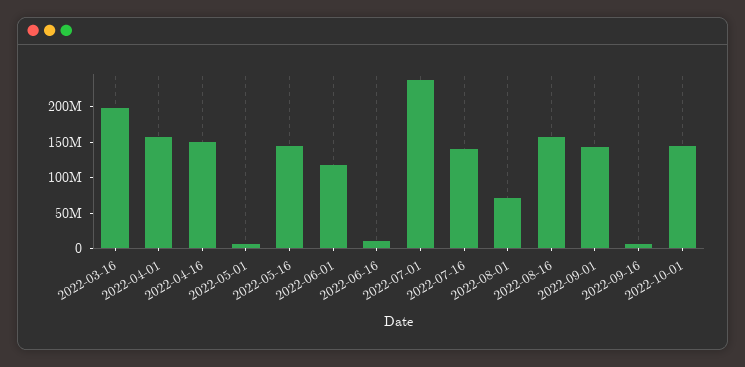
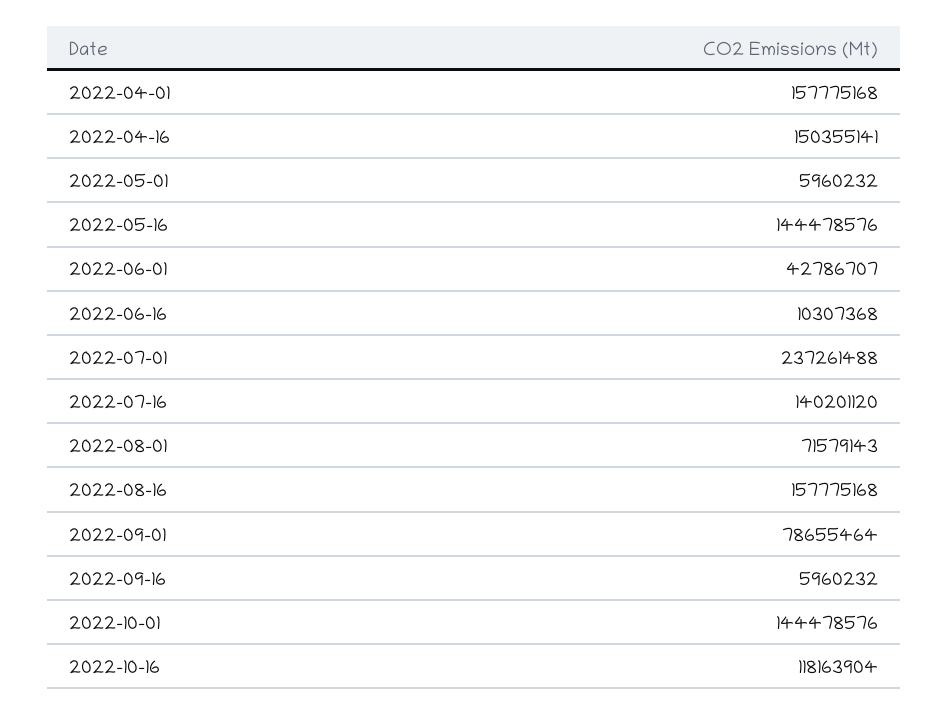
2022-03-16: 200000000 -> none
2022-06-01: 125000000 -> 42786707
2022-09-01: 150000000 -> 78655464
2022-10-16: none -> 118163904

